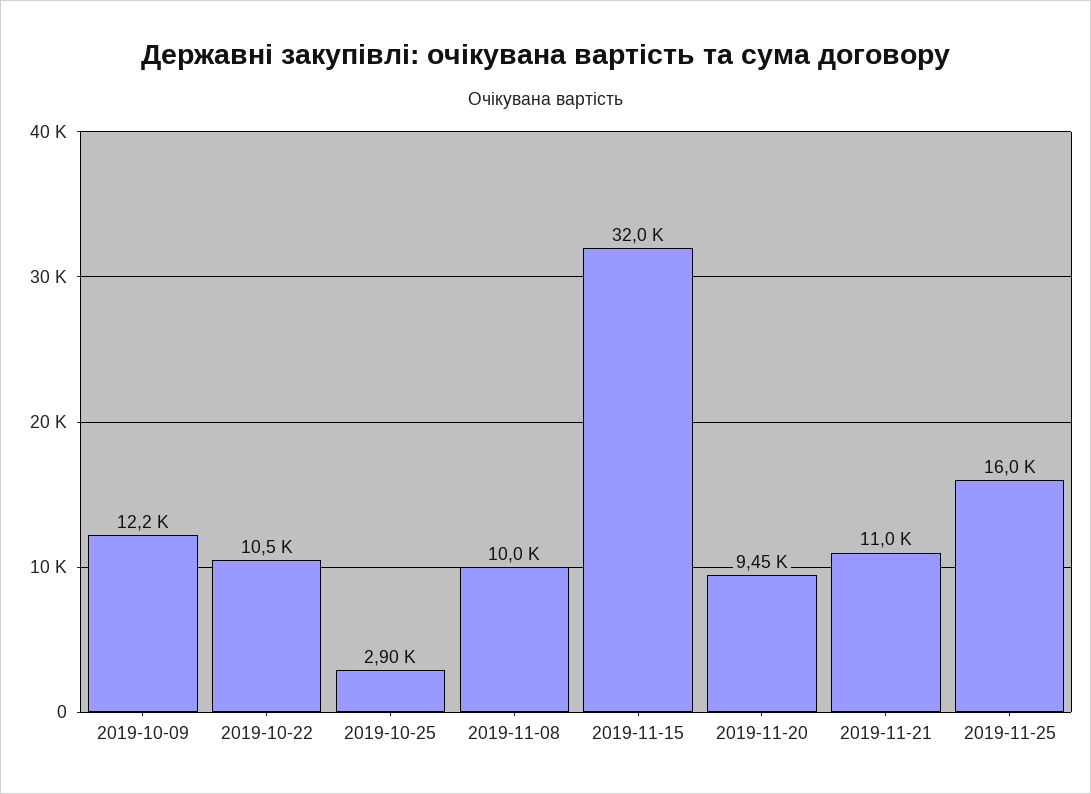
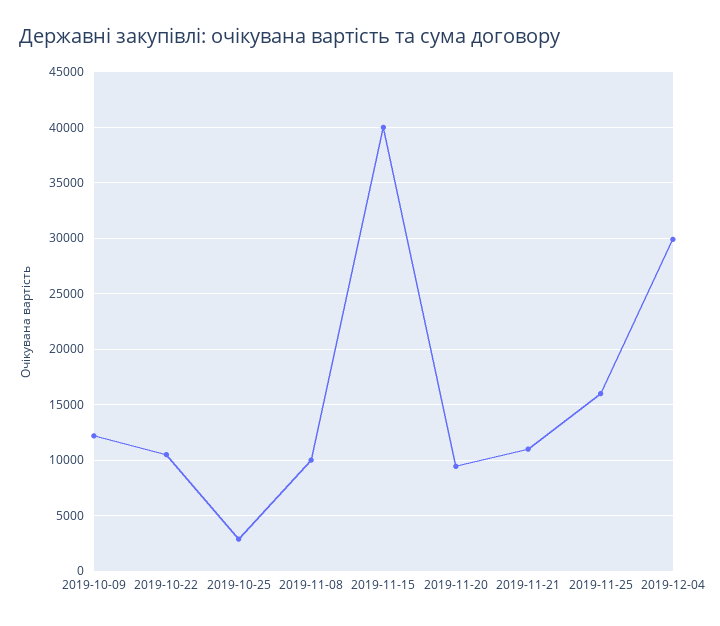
2019-11-15: 32000 -> 40000
2019-12-04: none -> 30000

